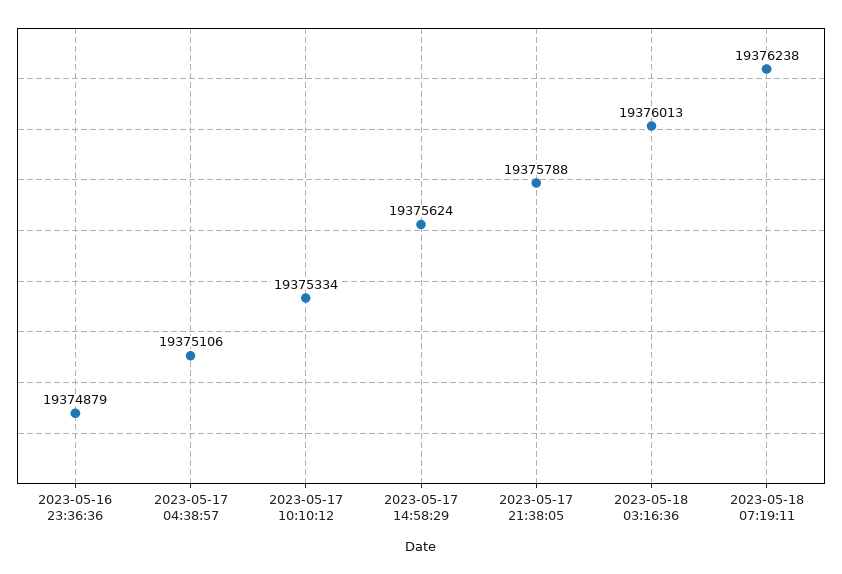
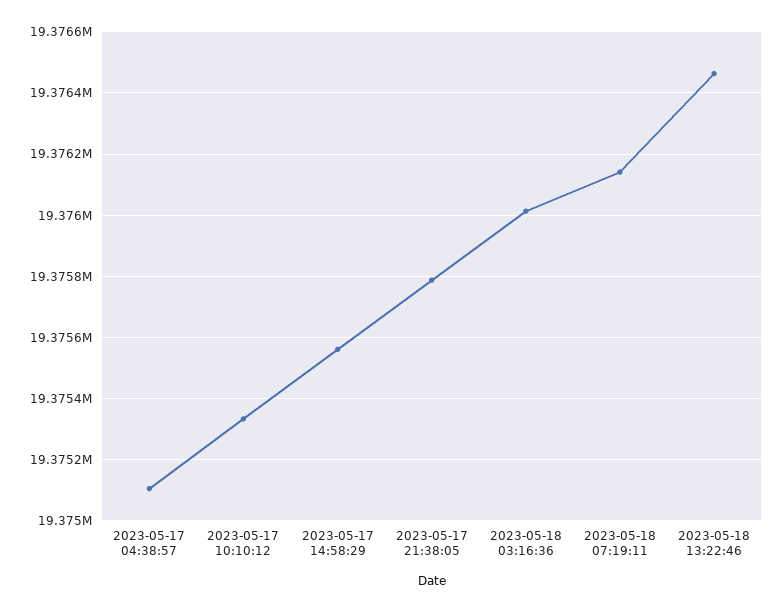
2023-05-16 23:36:36: 19374879 -> none
2023-05-17 14:58:29: 19375624 -> 19375560
2023-05-18 07:19:11: 19376238 -> 19376140
2023-05-18 13:22:46: none -> 19376460

